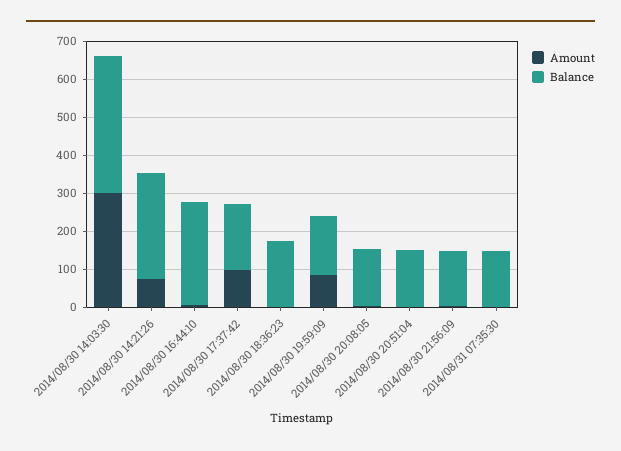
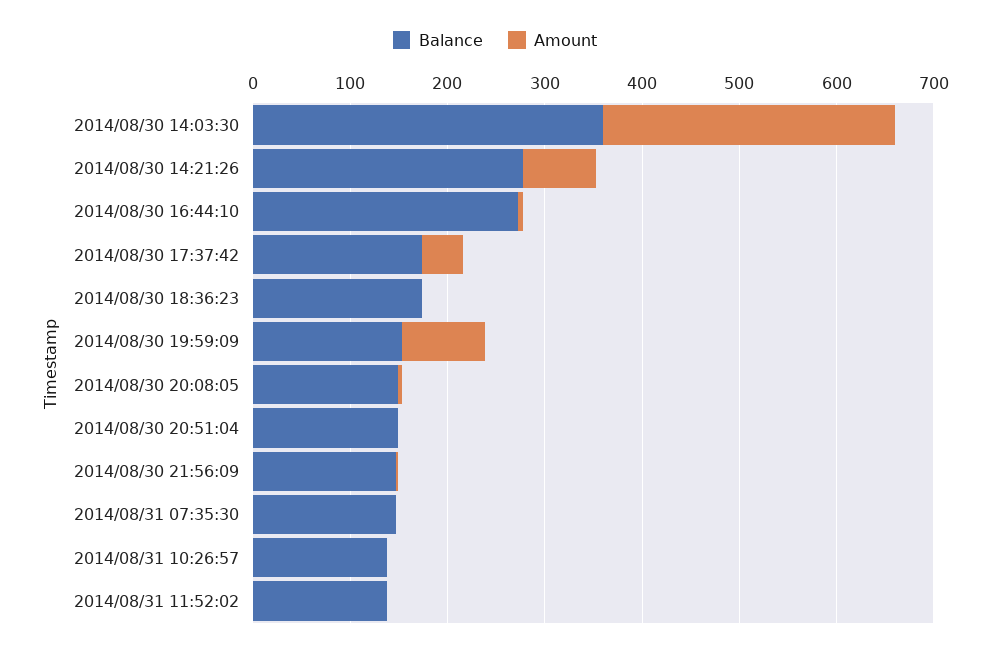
Amount, 2014/08/30 17:37:42: 100 -> 40
Balance, 2014/08/31 10:26:57: none -> 140
Amount, 2014/08/31 10:26:57: none -> 0
Balance, 2014/08/31 11:52:02: none -> 140
Amount, 2014/08/31 11:52:02: none -> 0

